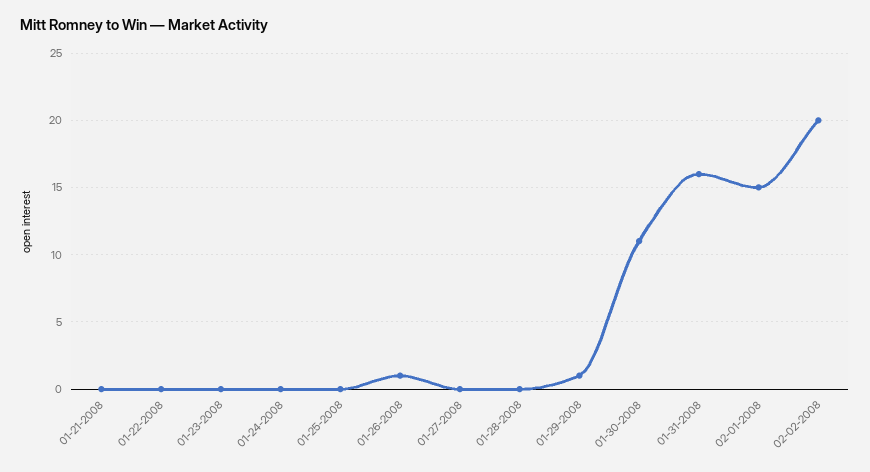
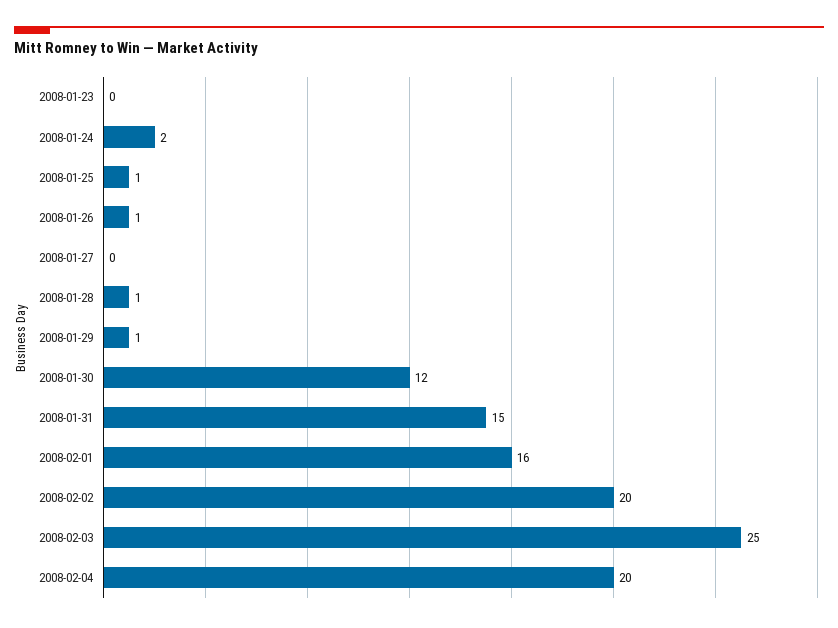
01-21-2008: 0 -> none
01-22-2008: 0 -> none
01-24-2008: 0 -> 2
01-25-2008: 0 -> 1
01-28-2008: 0 -> 1
01-30-2008: 11 -> 12
01-31-2008: 16 -> 15
02-01-2008: 15 -> 16
2008-02-03: none -> 25
2008-02-04: none -> 20

